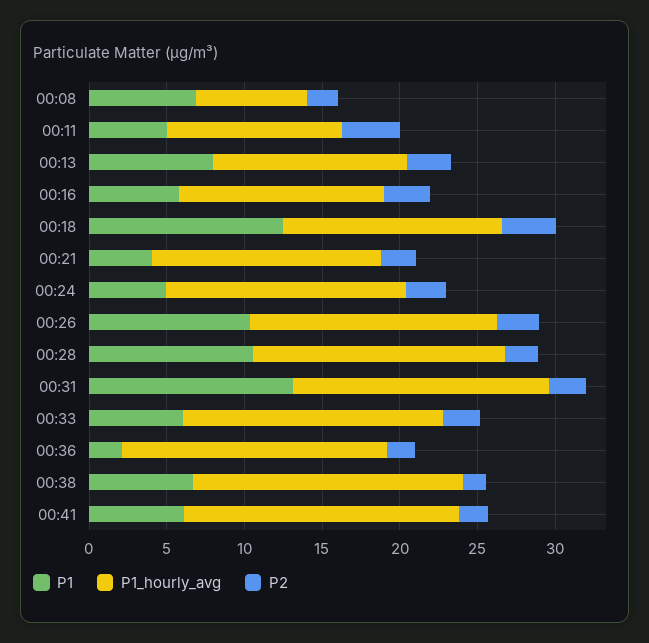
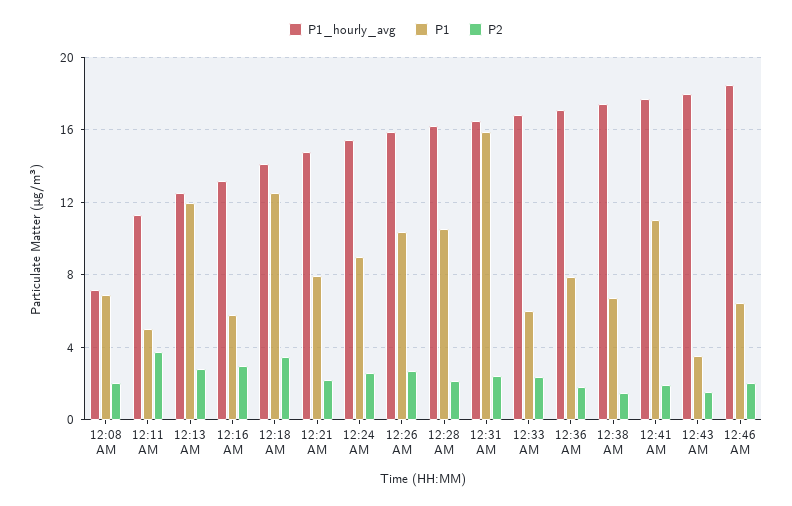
P1, 00:13: 8 -> 12
P1, 00:21: 4 -> 8
P1, 00:24: 5 -> 9
P1, 00:31: 13 -> 16
P1, 00:36: 2 -> 8
P1, 00:41: 6 -> 11
P1_hourly_avg, 12:43 AM: none -> 18
P1, 12:43 AM: none -> 3.5
P2, 12:43 AM: none -> 1.5
P1_hourly_avg, 12:46 AM: none -> 18.5
P1, 12:46 AM: none -> 6.5
P2, 12:46 AM: none -> 2

